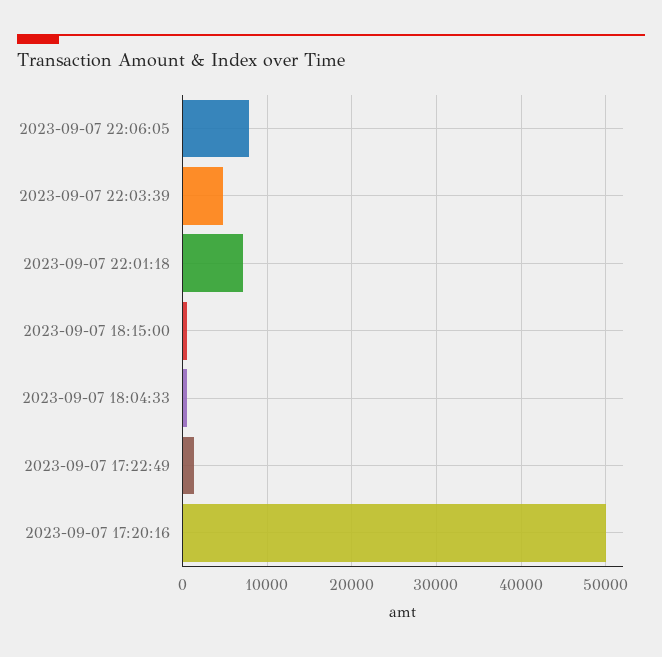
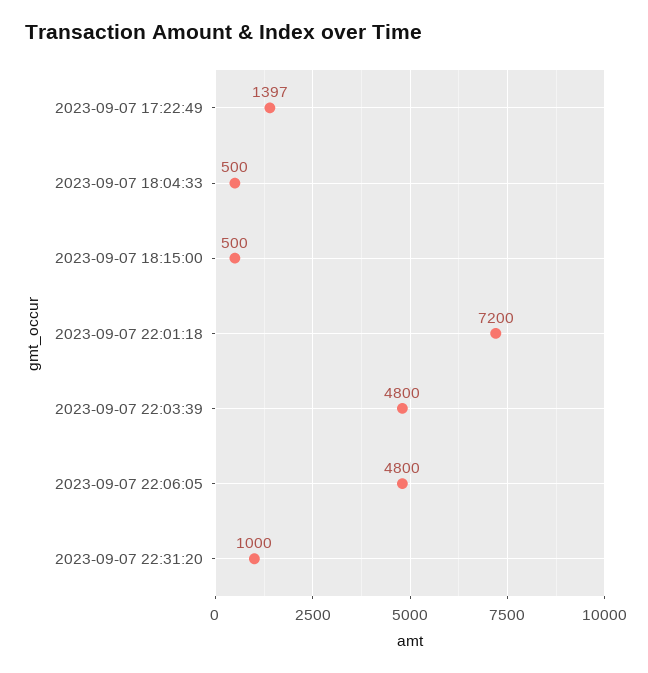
2023-09-07 22:06:05: 8000 -> 4800
2023-09-07 17:20:16: 50000 -> none
2023-09-07 22:31:20: none -> 1000

